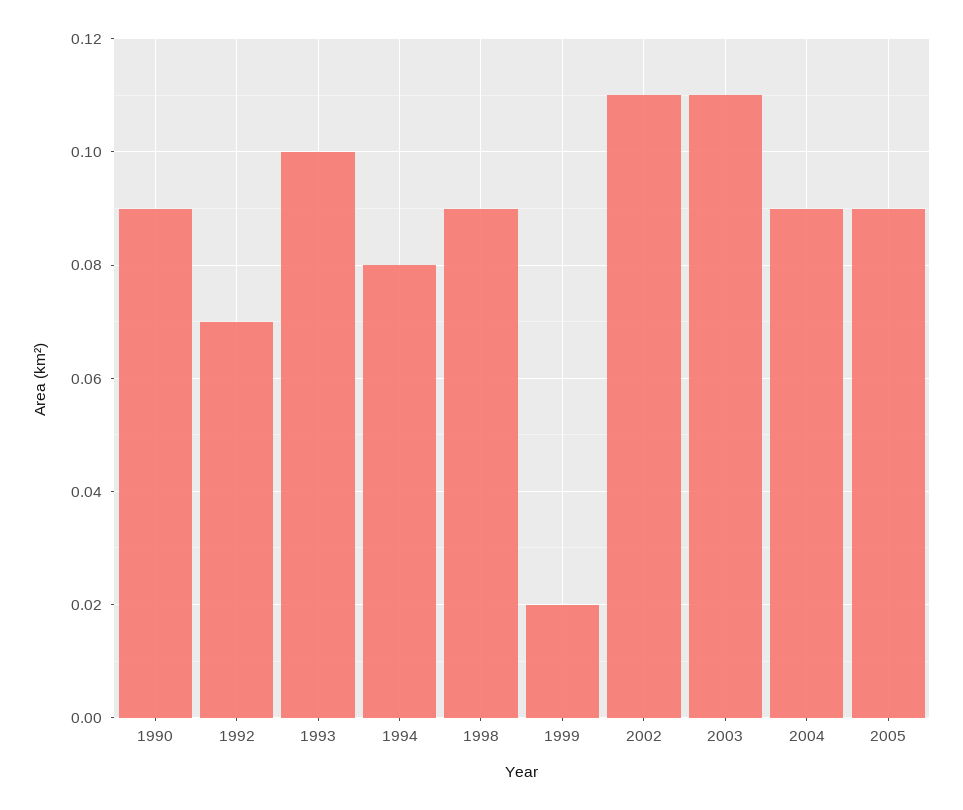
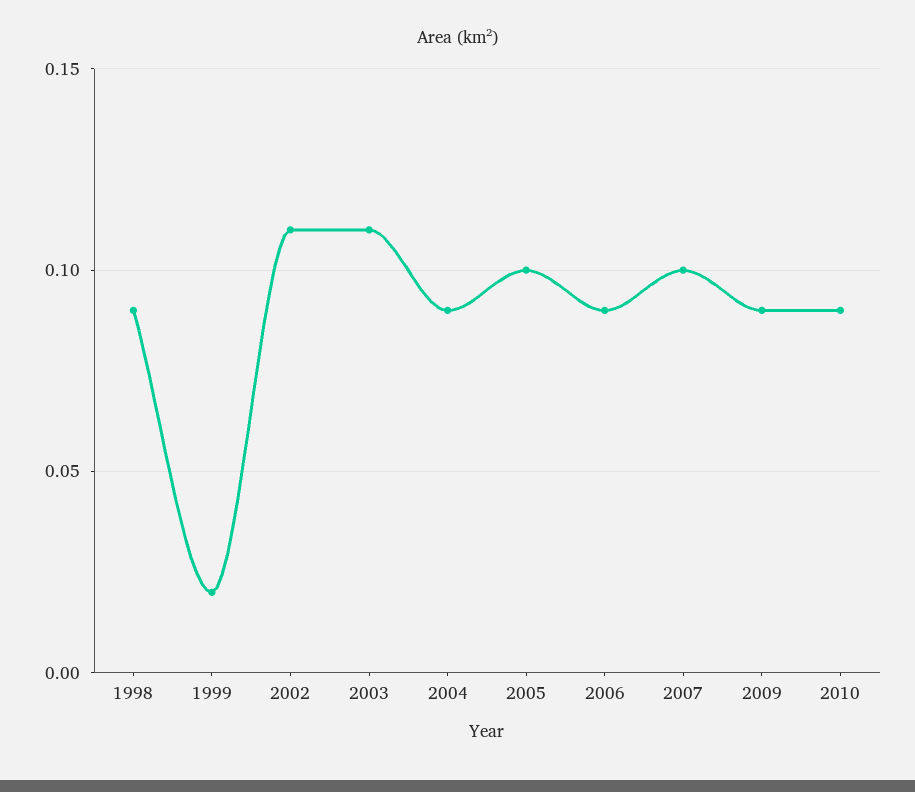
1990: 0.09 -> none
1992: 0.07 -> none
1993: 0.1 -> none
1994: 0.08 -> none
2005: 0.09 -> 0.1
2006: none -> 0.09
2007: none -> 0.1
2009: none -> 0.09
2010: none -> 0.09

